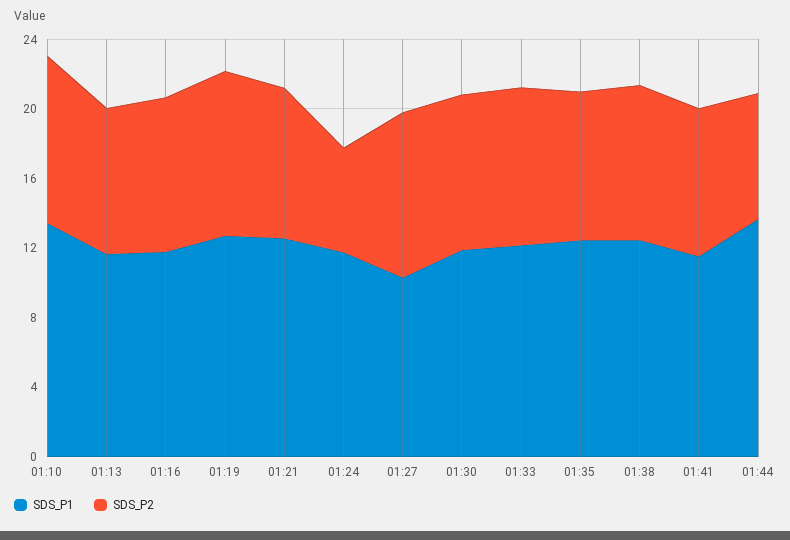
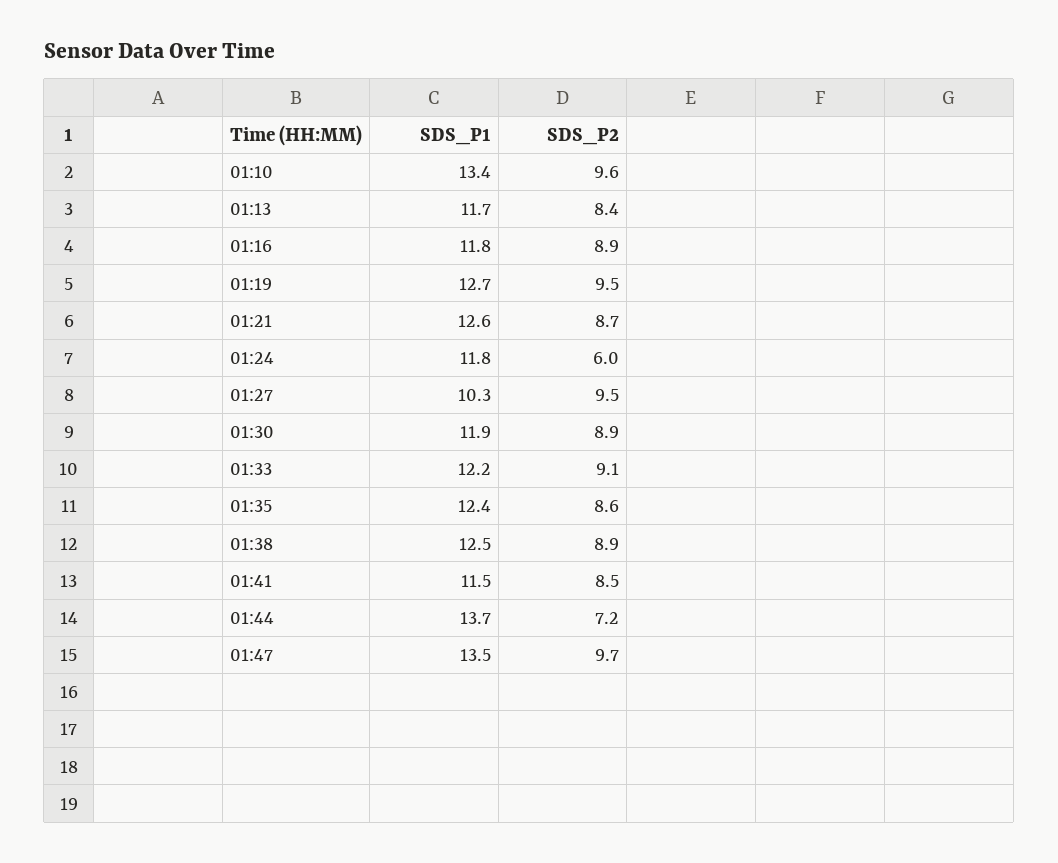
SDS_P1, 01:47: none -> 13.5
SDS_P2, 01:47: none -> 9.7

